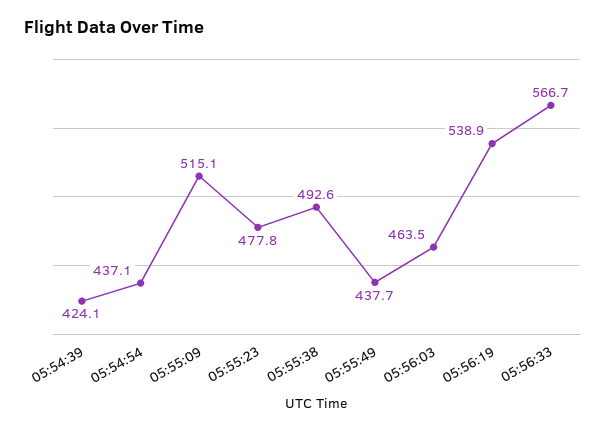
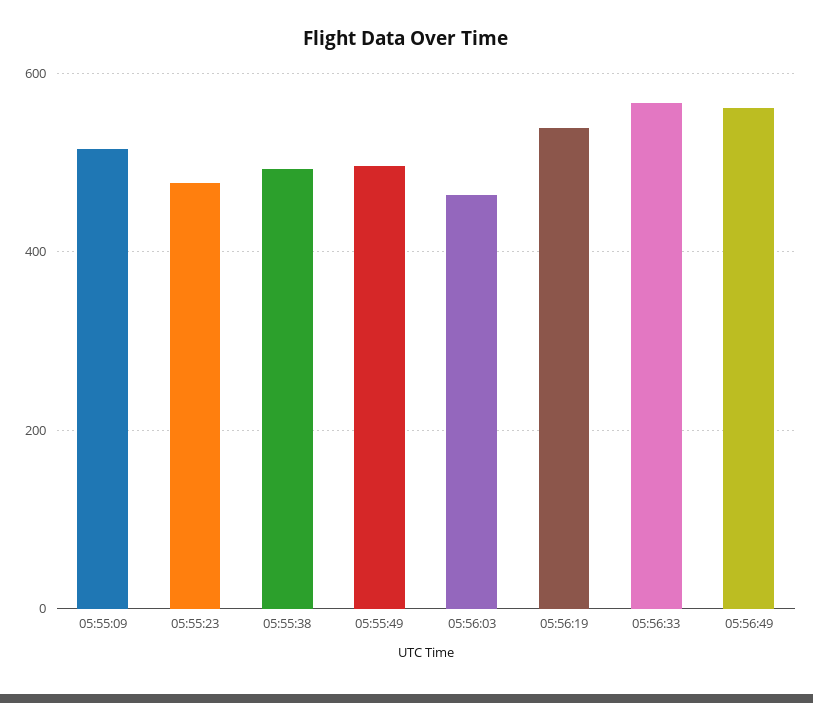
05:54:39: 424.1 -> none
05:54:54: 437.1 -> none
05:55:49: 437.7 -> 500
05:56:49: none -> 560

